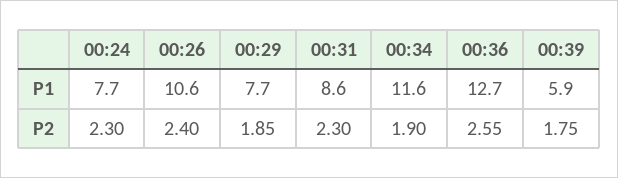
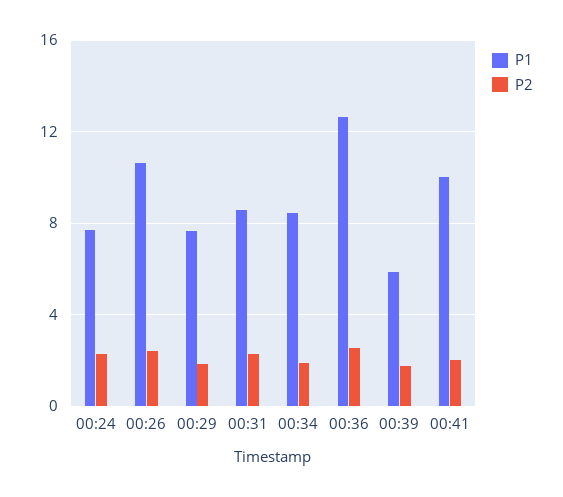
P1, 00:34: 11.6 -> 8.5
P1, 00:41: none -> 10
P2, 00:41: none -> 2

